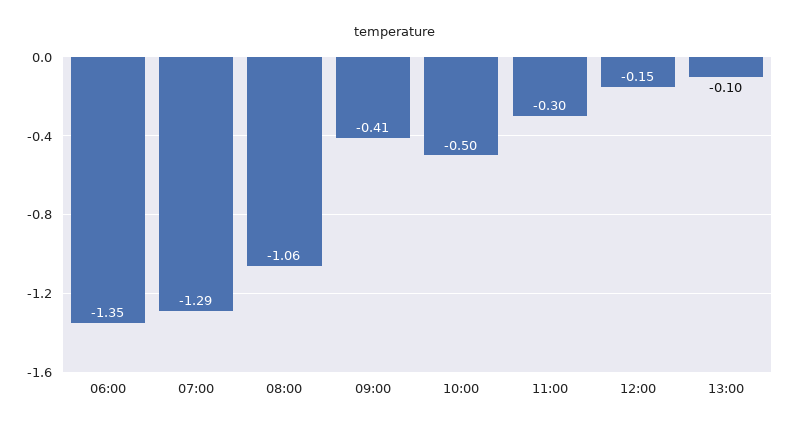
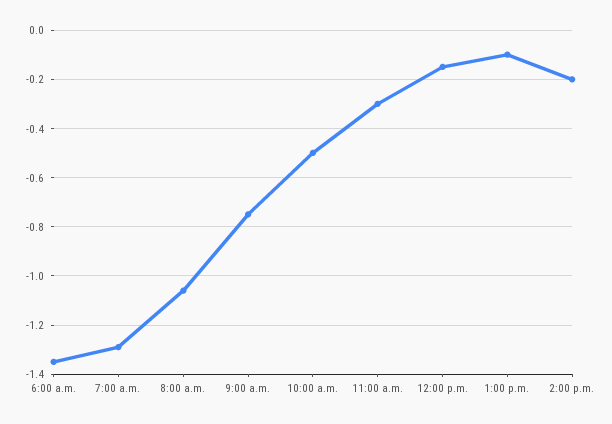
09:00: -0.41 -> -0.75
2:00 p.m.: none -> -0.2

